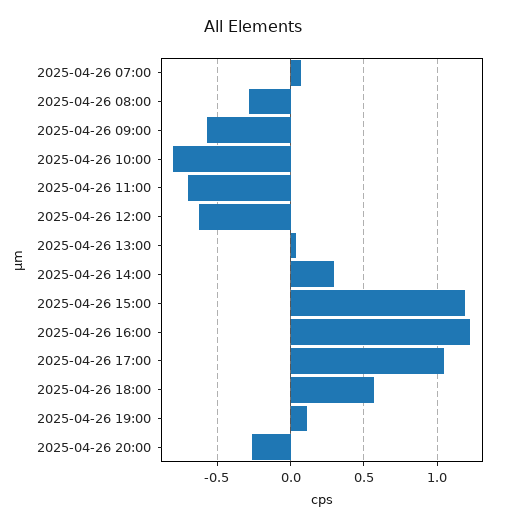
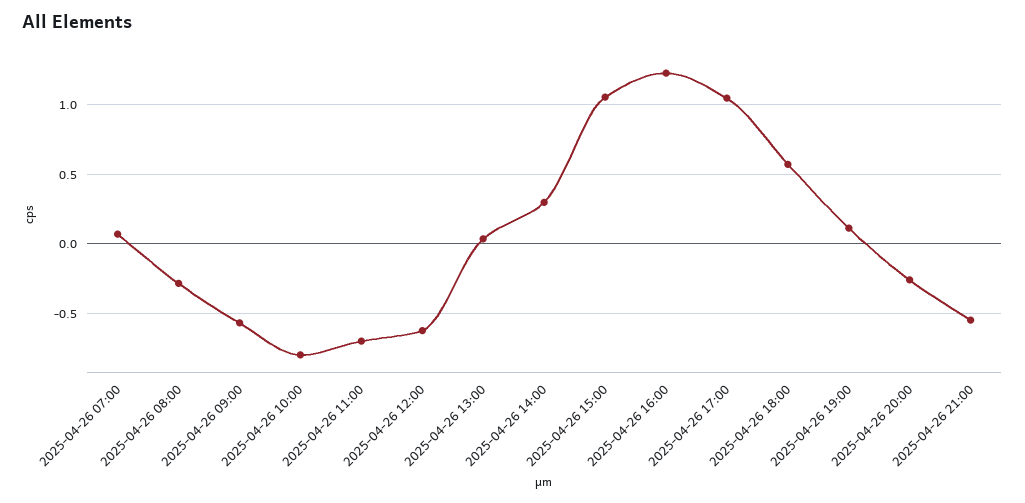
2025-04-26 15:00: 1.2 -> 1.05
2025-04-26 21:00: none -> -0.55

